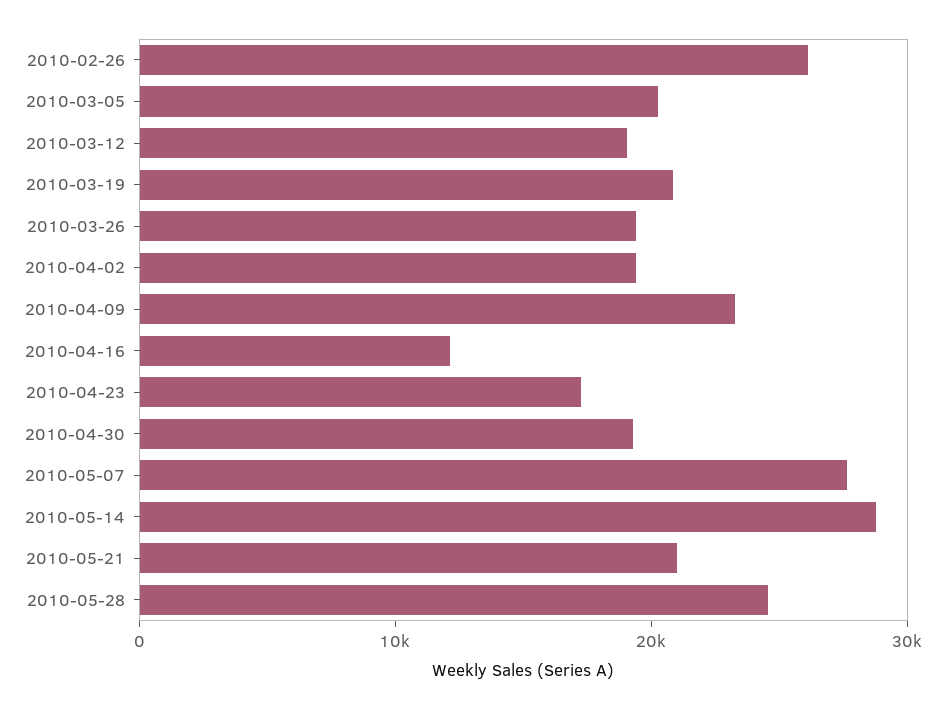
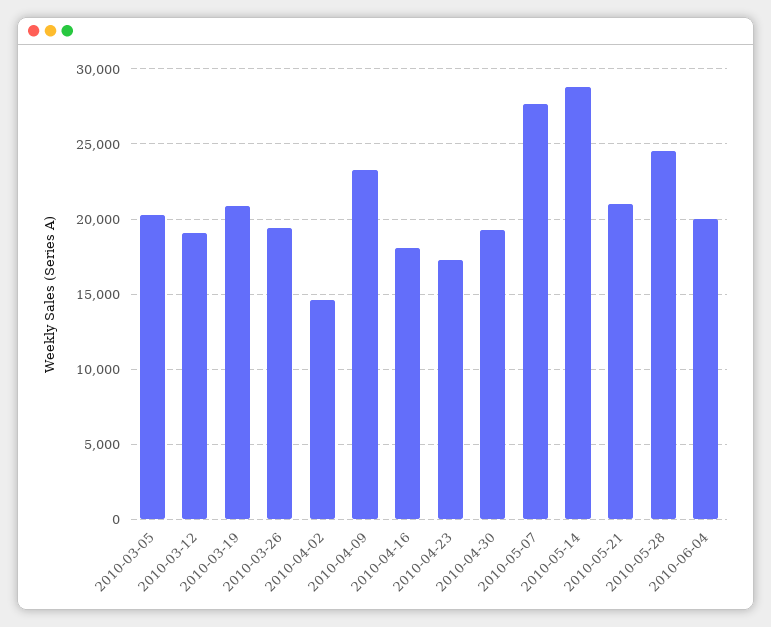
2010-02-26: 26000 -> none
2010-04-02: 20000 -> 14500
2010-04-16: 12000 -> 18000
2010-06-04: none -> 20000

